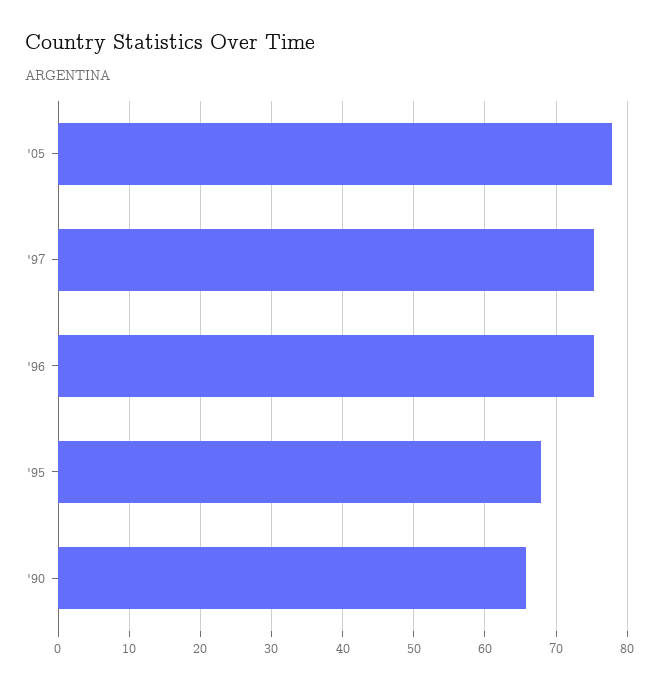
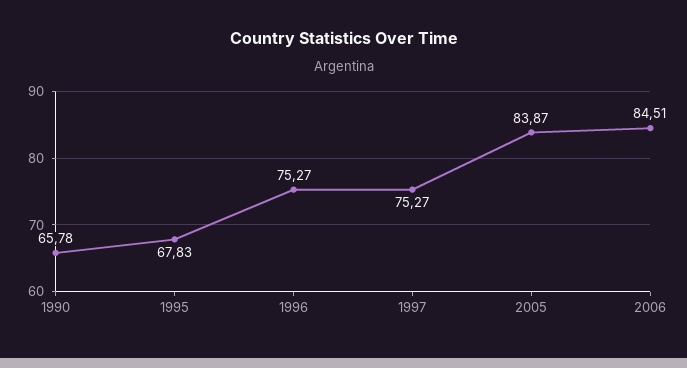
'05: 78 -> 83.87
2006: none -> 84.51

